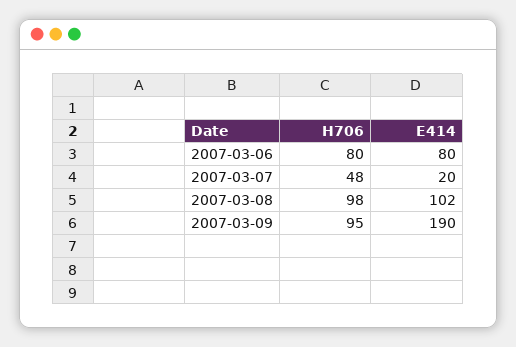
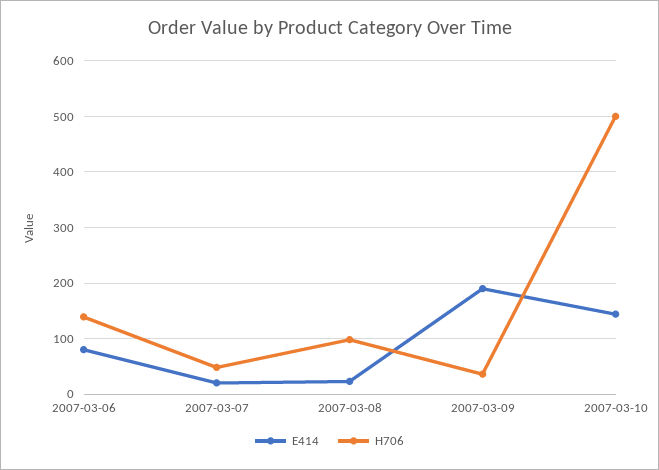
H706, 2007-03-06: 80 -> 140
E414, 2007-03-08: 102 -> 20
H706, 2007-03-09: 95 -> 40
E414, 2007-03-10: none -> 140
H706, 2007-03-10: none -> 500

